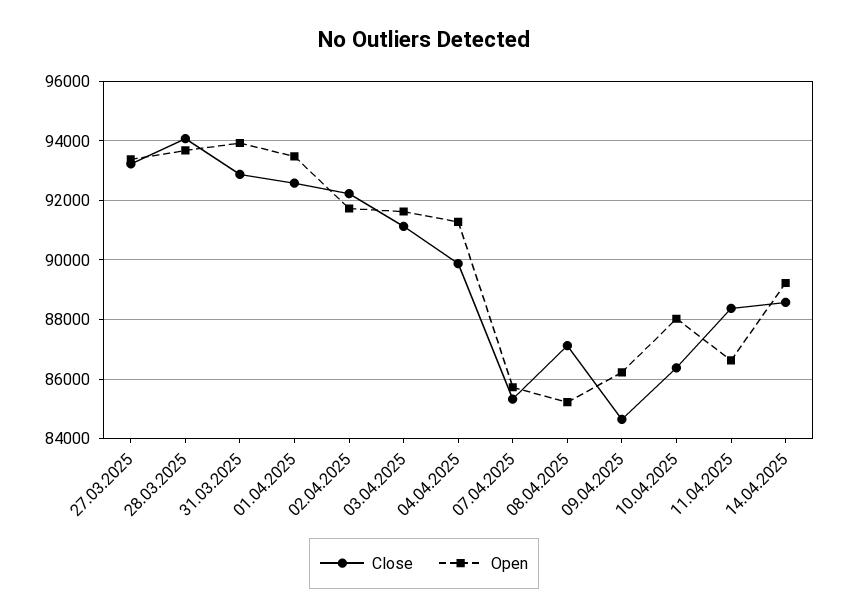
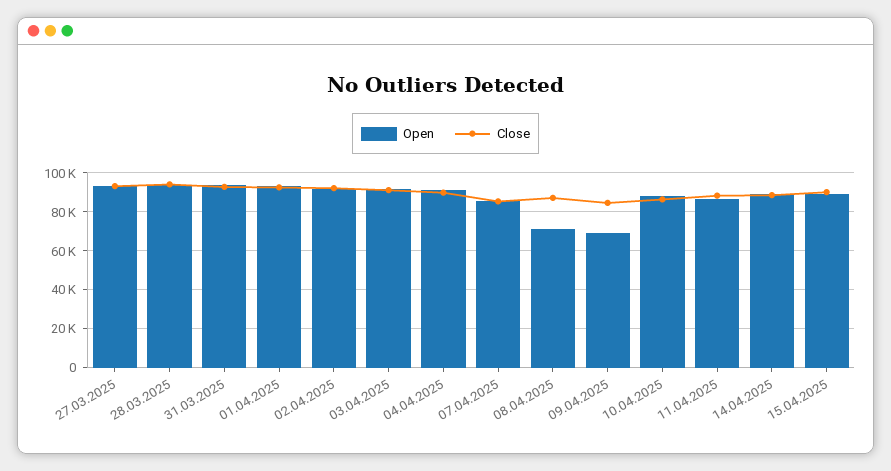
Open, 08.04.2025: 85250 -> 70000
Open, 09.04.2025: 86250 -> 70000
Open, 15.04.2025: none -> 90000
Close, 15.04.2025: none -> 90000

